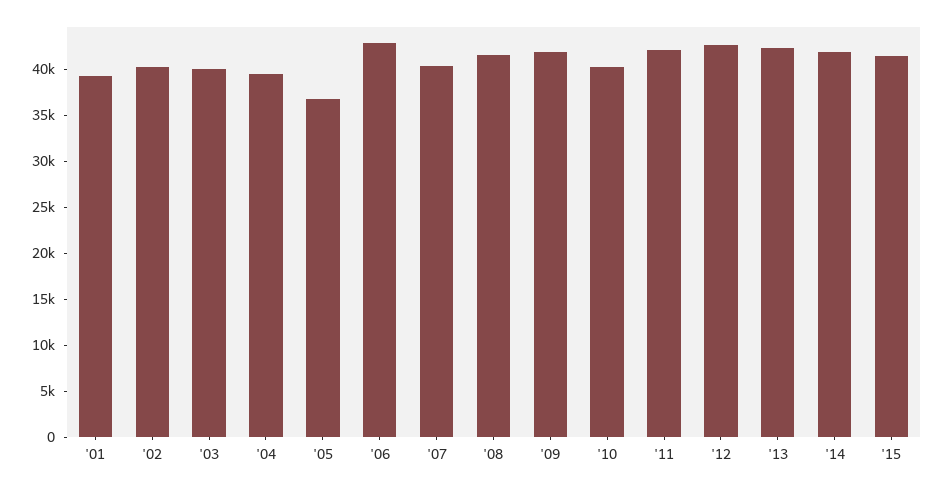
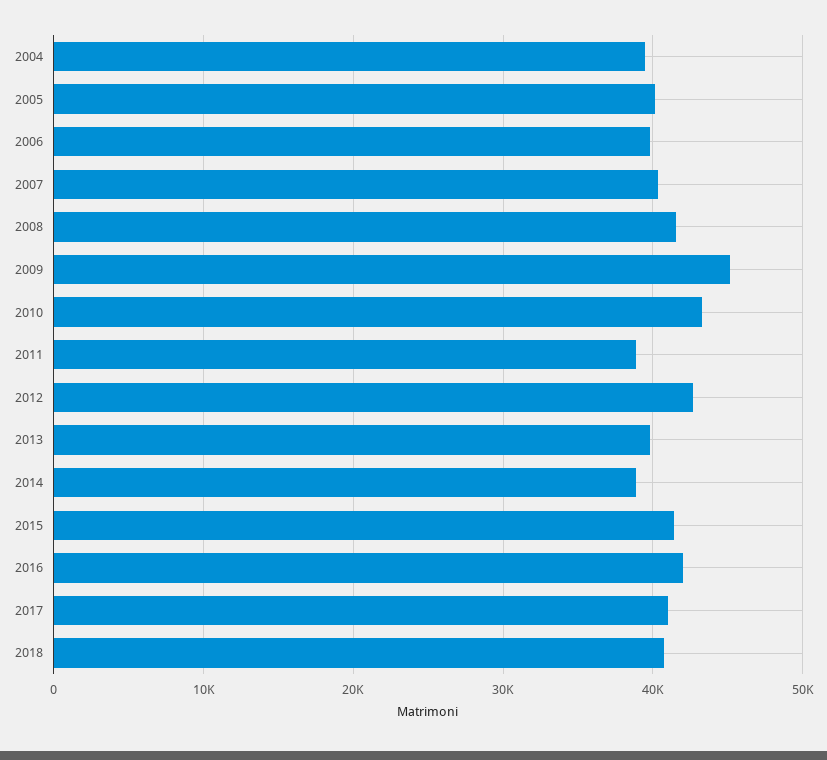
'01: 39000 -> none
'02: 40000 -> none
'03: 40000 -> none
'05: 37000 -> 40000
'06: 43000 -> 40000
'09: 42000 -> 45000
'10: 40000 -> 43000
'11: 42000 -> 39000
'13: 42000 -> 40000
'14: 42000 -> 39000
2016: none -> 42000
2017: none -> 41000
2018: none -> 41000

